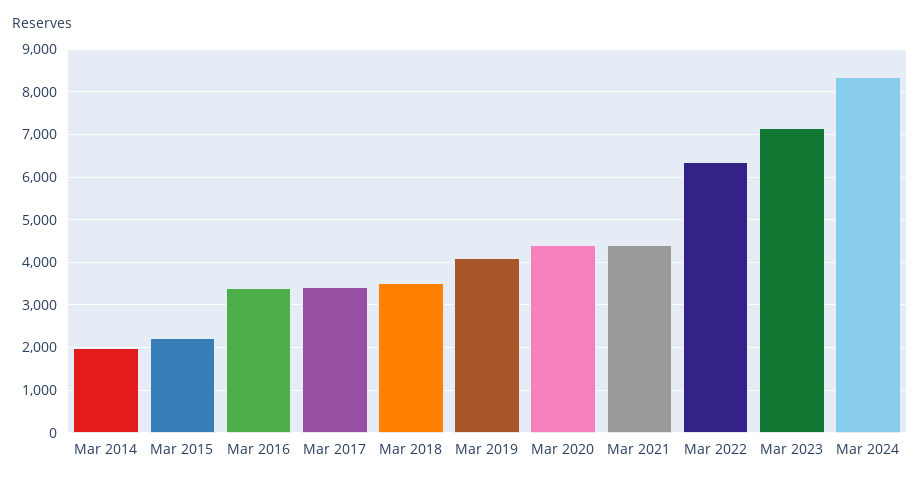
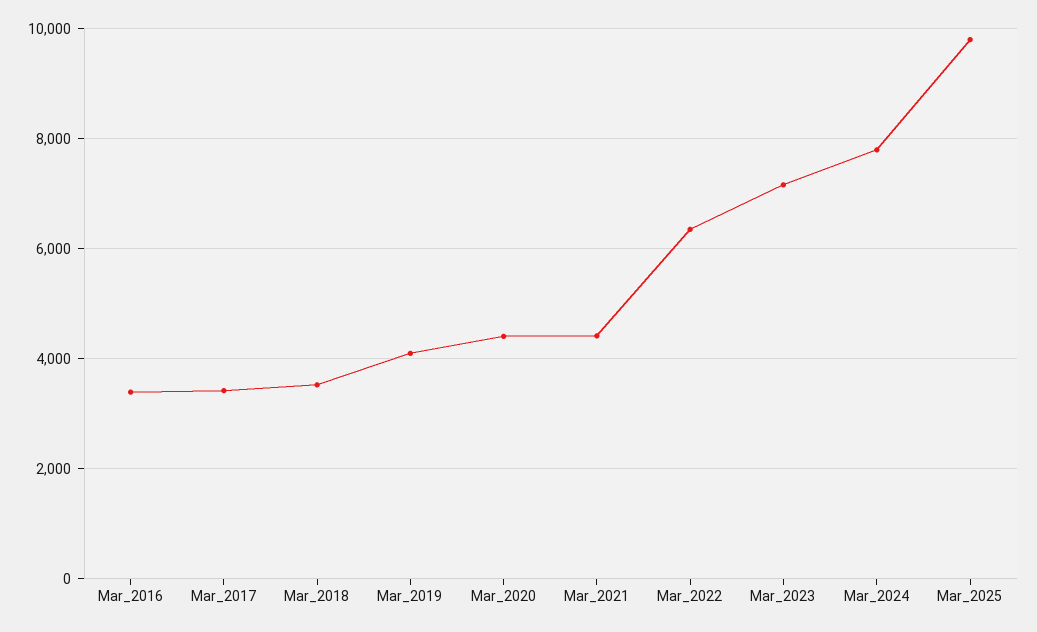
Mar 2014: 2000 -> none
Mar 2015: 2200 -> none
Mar 2024: 8400 -> 7800
Mar_2025: none -> 9800

